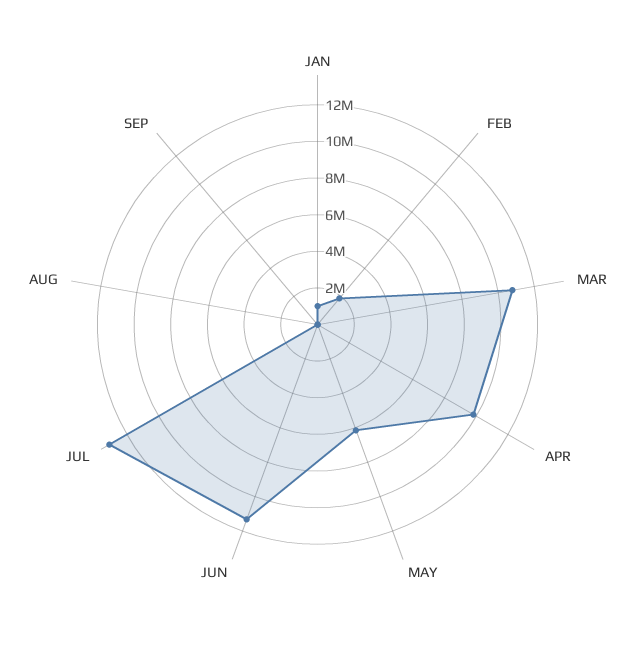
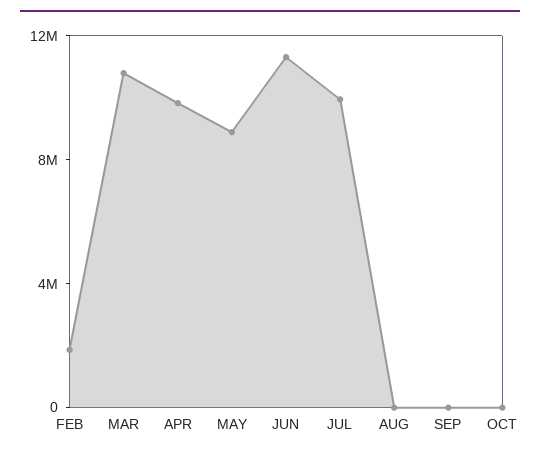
JAN: 1000000 -> none
MAY: 6000000 -> 9000000
JUL: 13000000 -> 10000000
OCT: none -> 0

